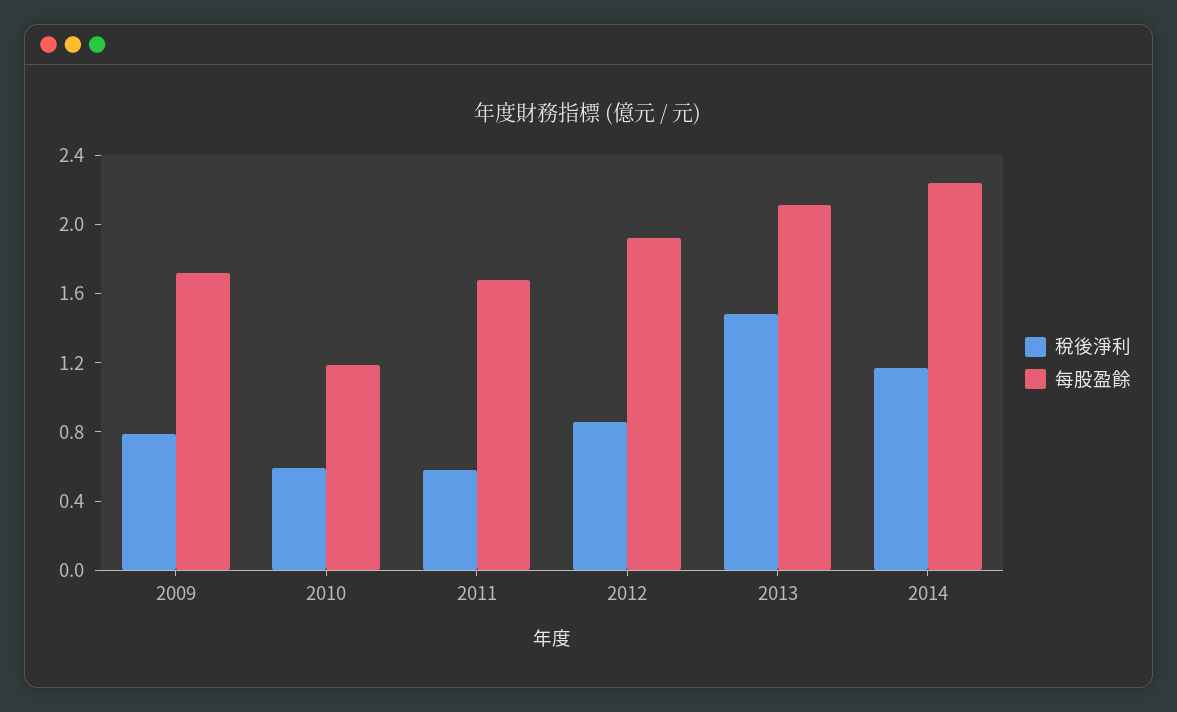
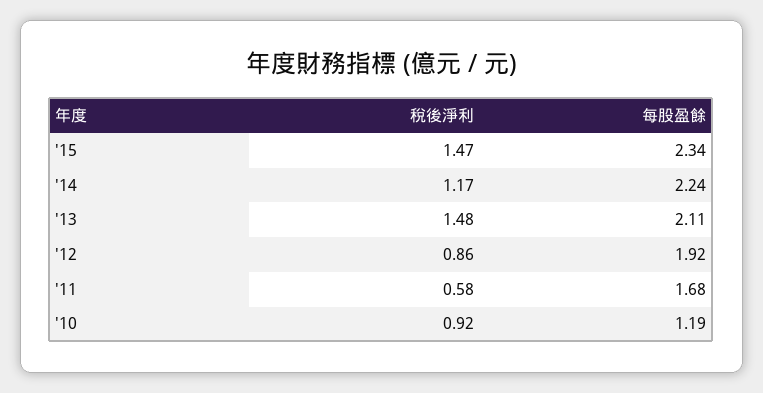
稅後淨利, 2009: 0.8 -> none
每股盈餘, 2009: 1.7 -> none
稅後淨利, 2010: 0.6 -> 0.92
稅後淨利, '15: none -> 1.47
每股盈餘, '15: none -> 2.34

